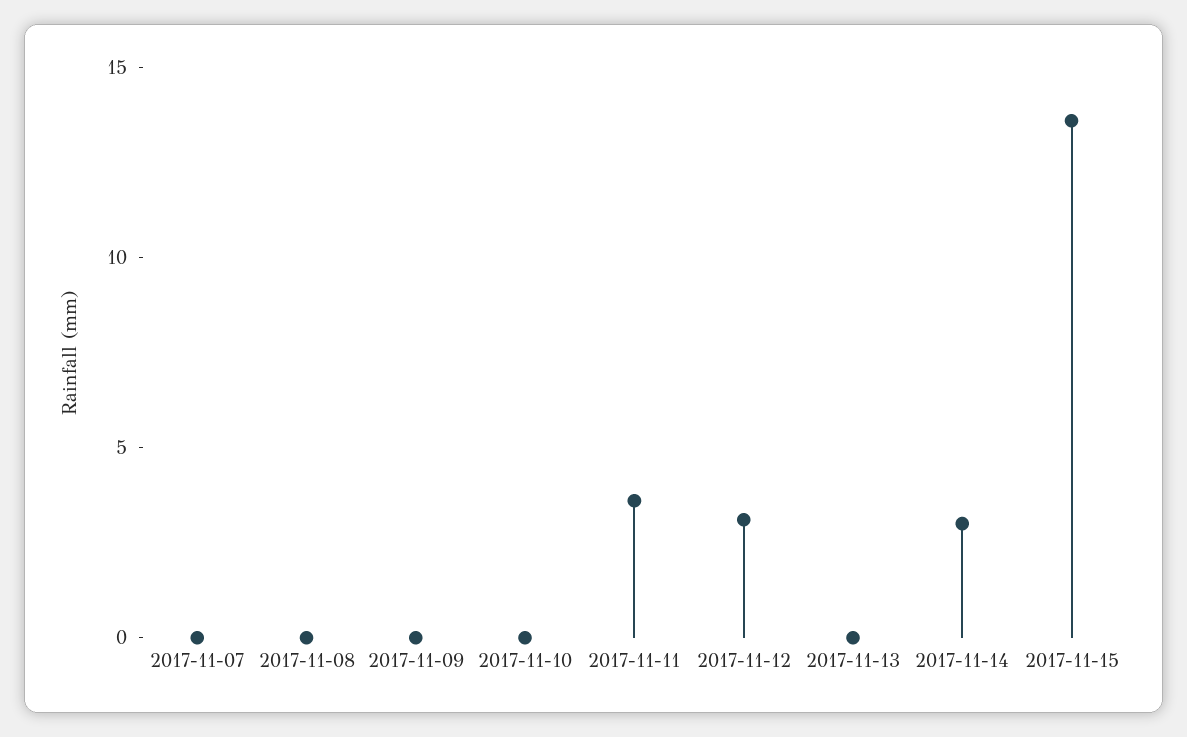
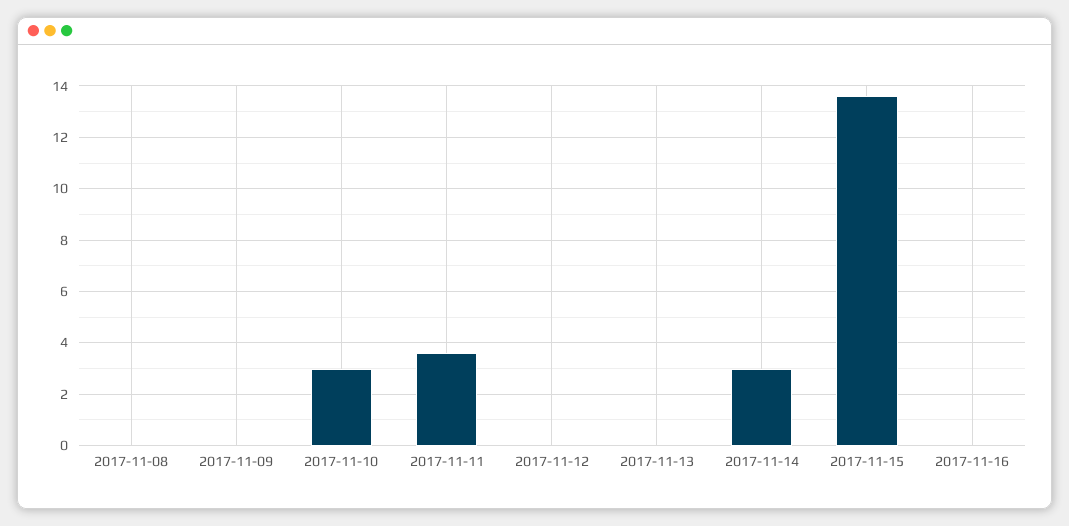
2017-11-07: 0 -> none
2017-11-10: 0 -> 3
2017-11-12: 3 -> 0
2017-11-16: none -> 0

